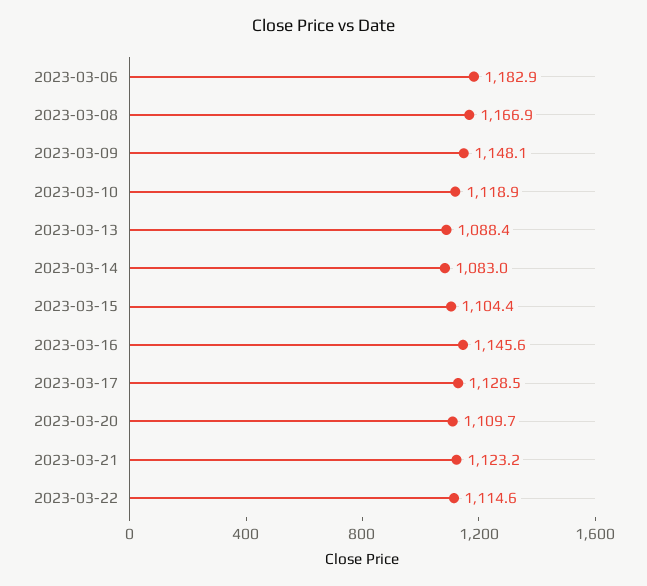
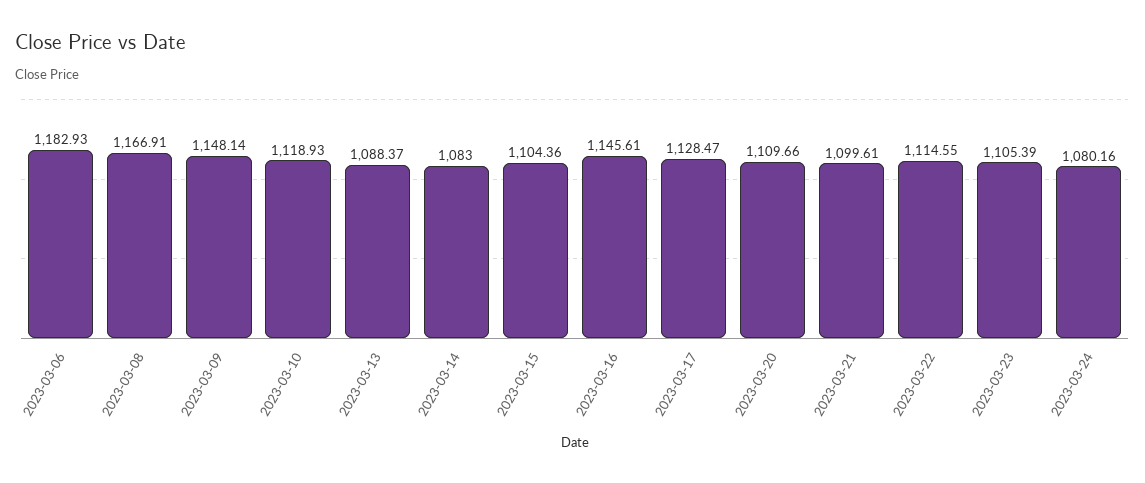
2023-03-21: 1123.2 -> 1099.61
2023-03-23: none -> 1105.39
2023-03-24: none -> 1080.16

